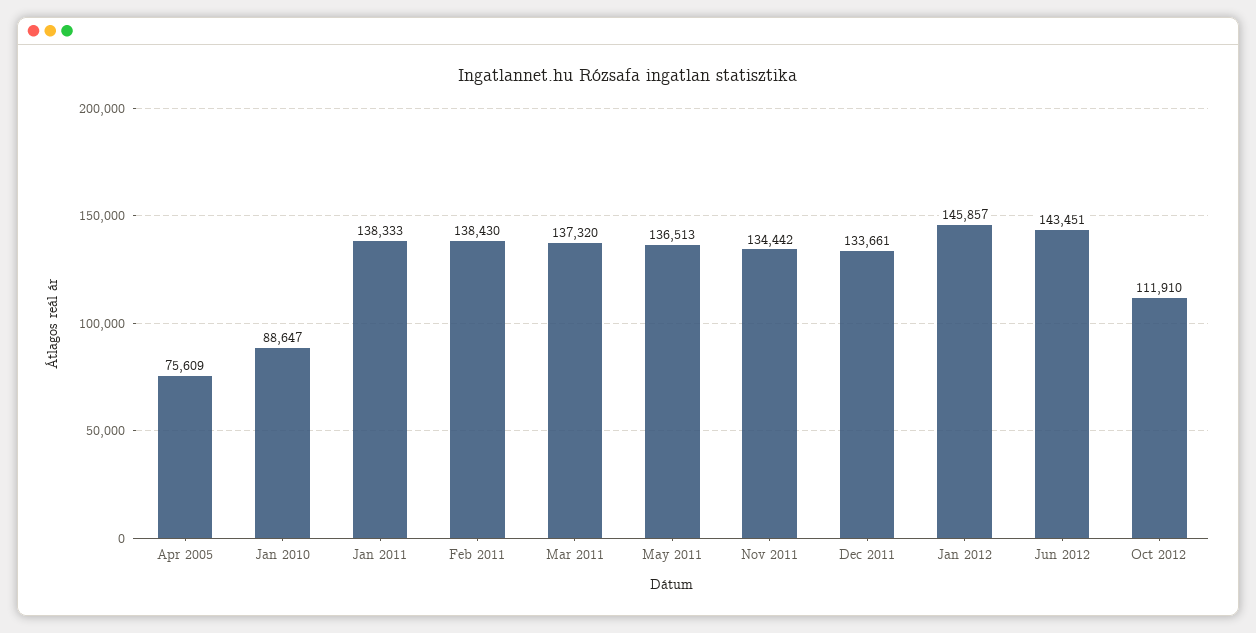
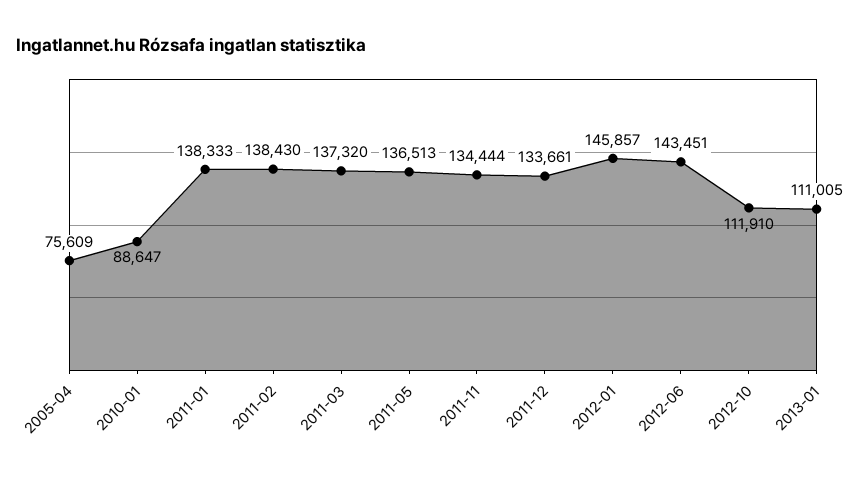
Nov 2011: 134442 -> 134444
2013-01: none -> 111005

